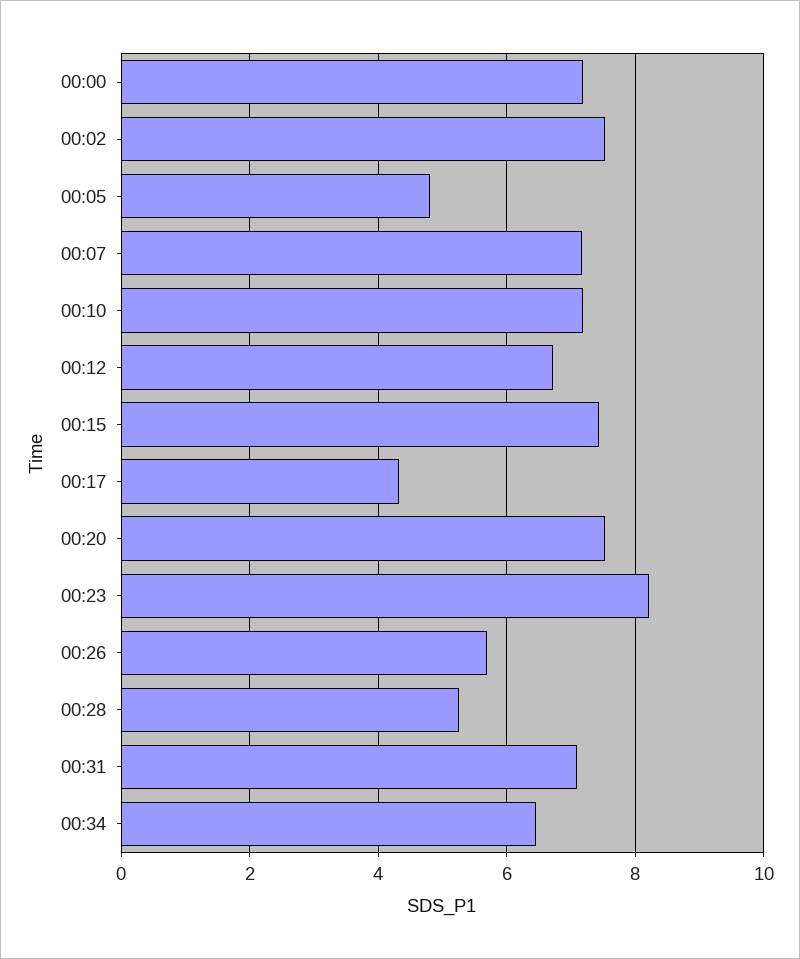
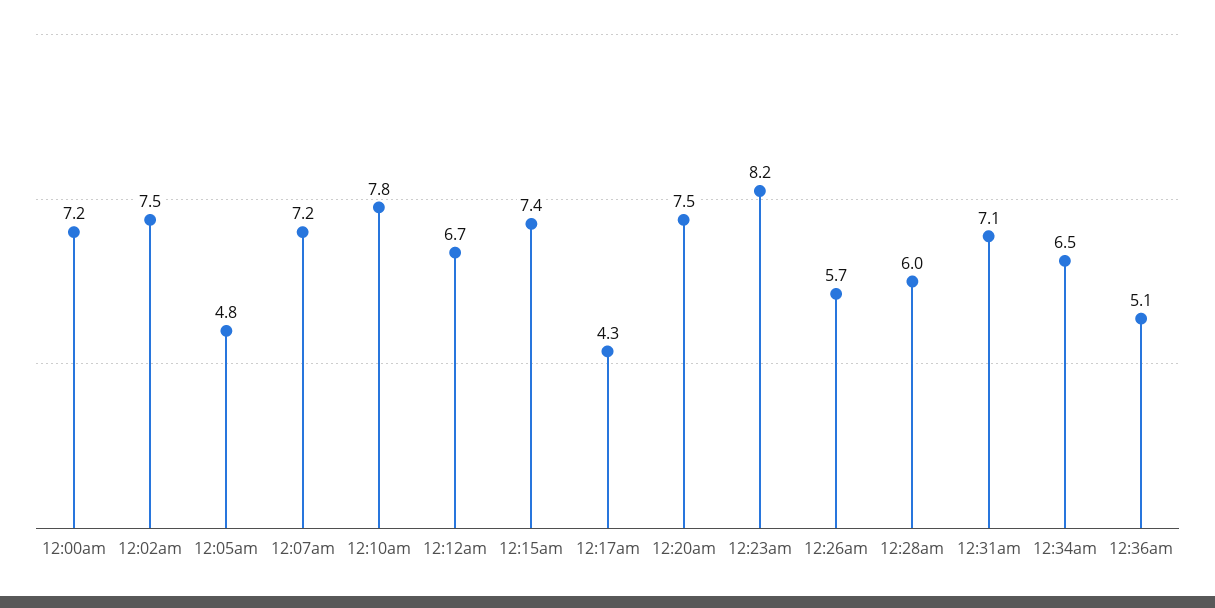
00:10: 7.2 -> 7.8
00:28: 5.2 -> 6
12:36am: none -> 5.1

